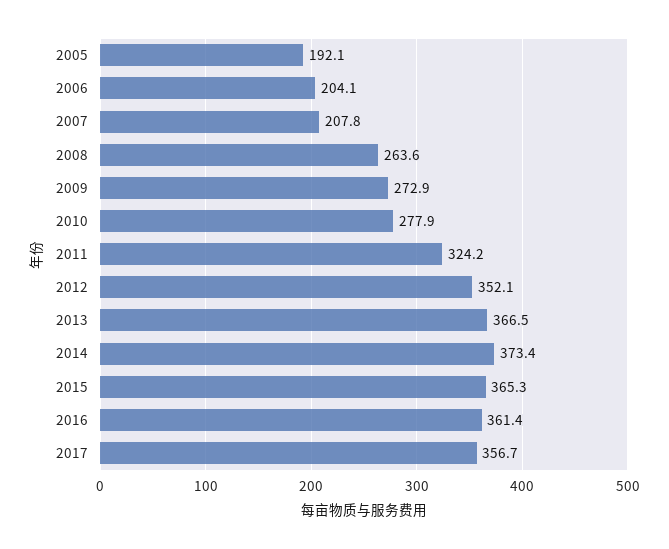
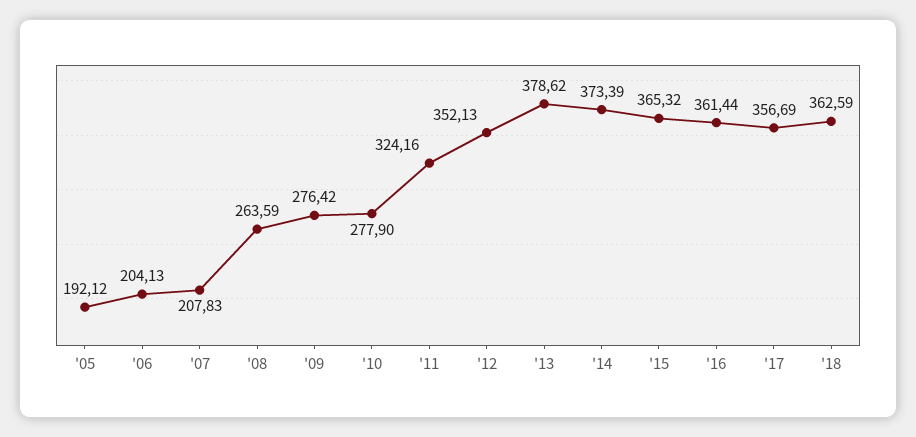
2009: 272.9 -> 276.42
2013: 366.5 -> 378.62
'18: none -> 362.59

